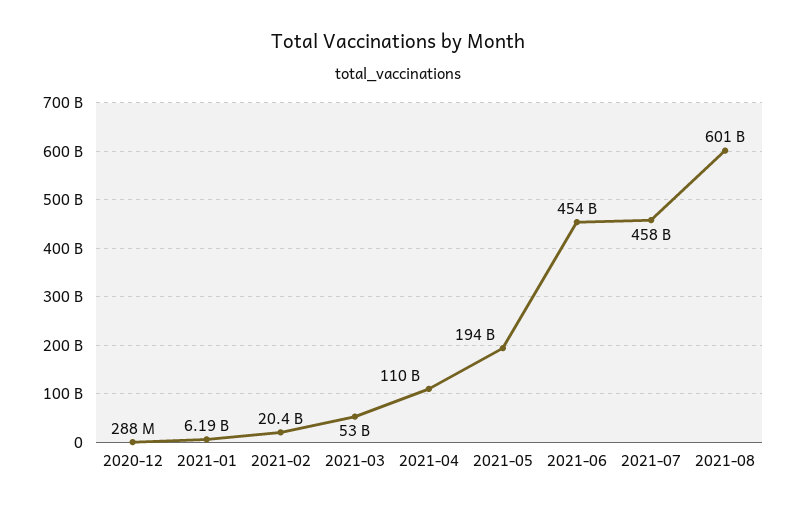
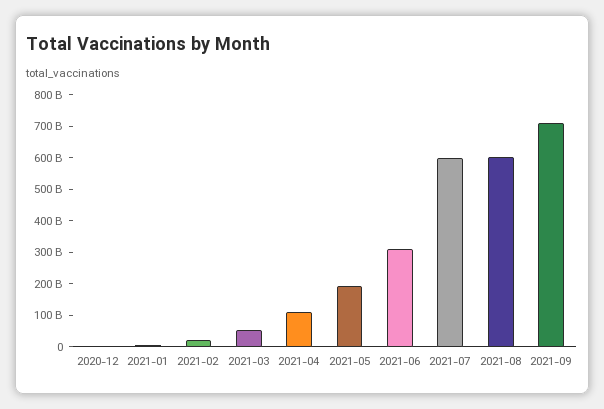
2021-06: 454000000000 -> 300000000000
2021-07: 458000000000 -> 600000000000
2021-09: none -> 700000000000

